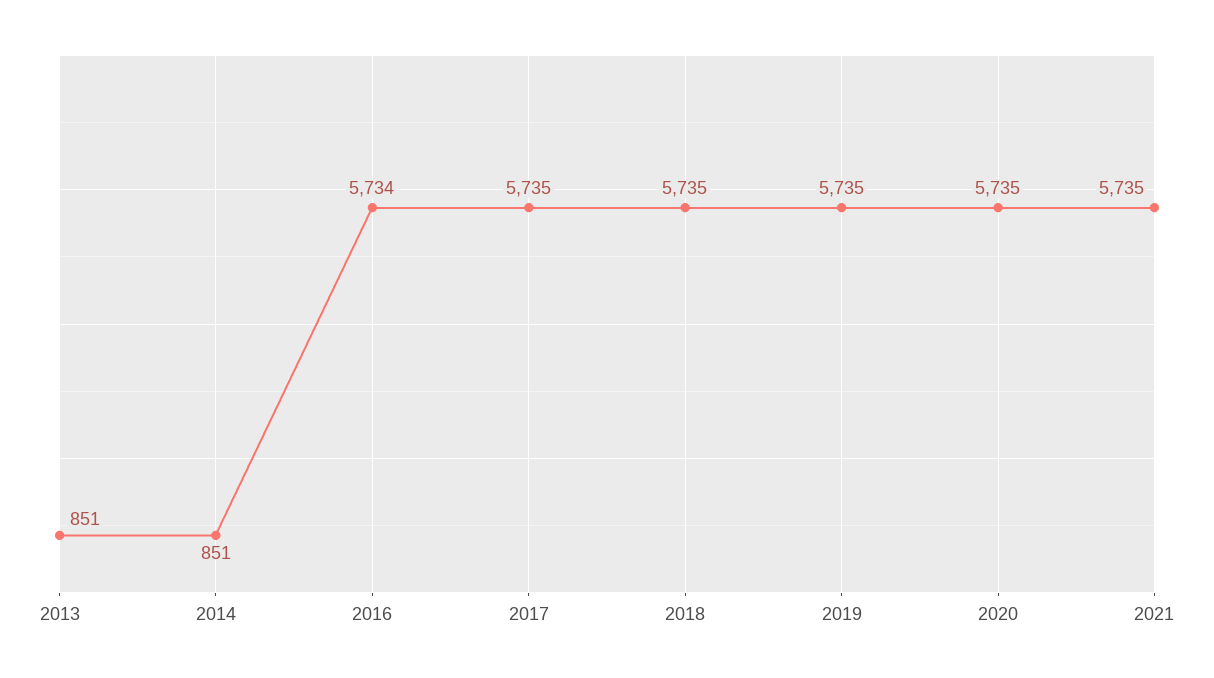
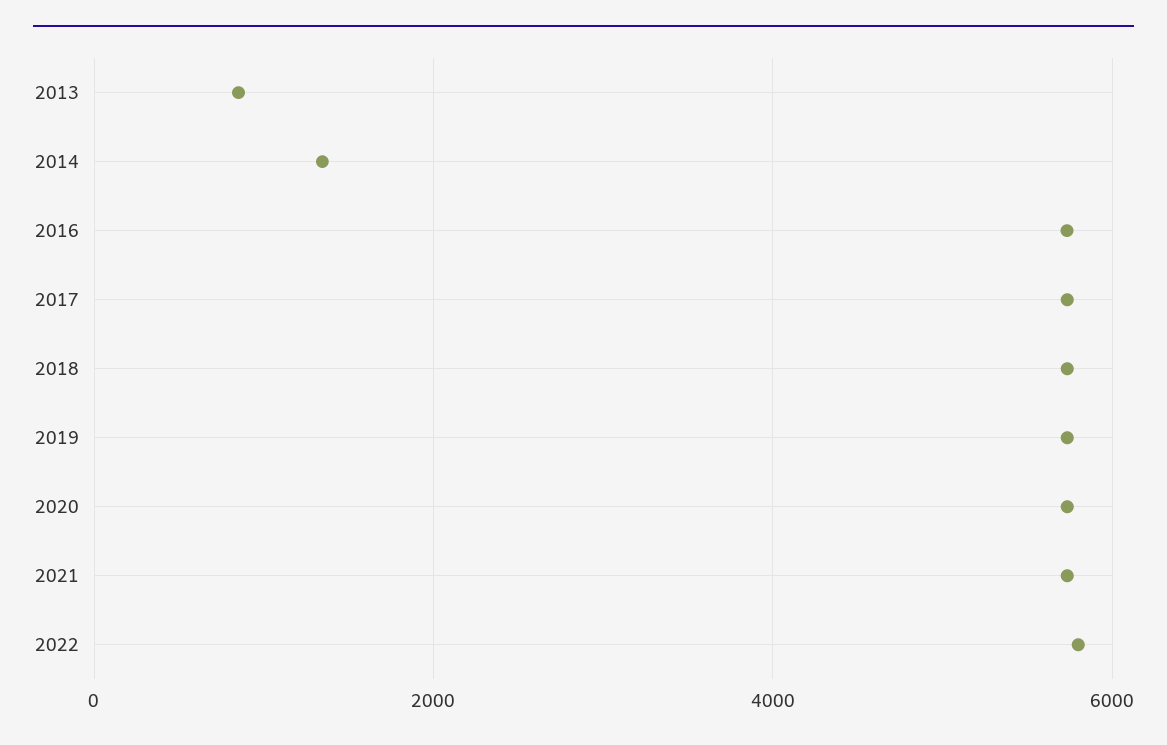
2014: 851 -> 1400
2022: none -> 5800

